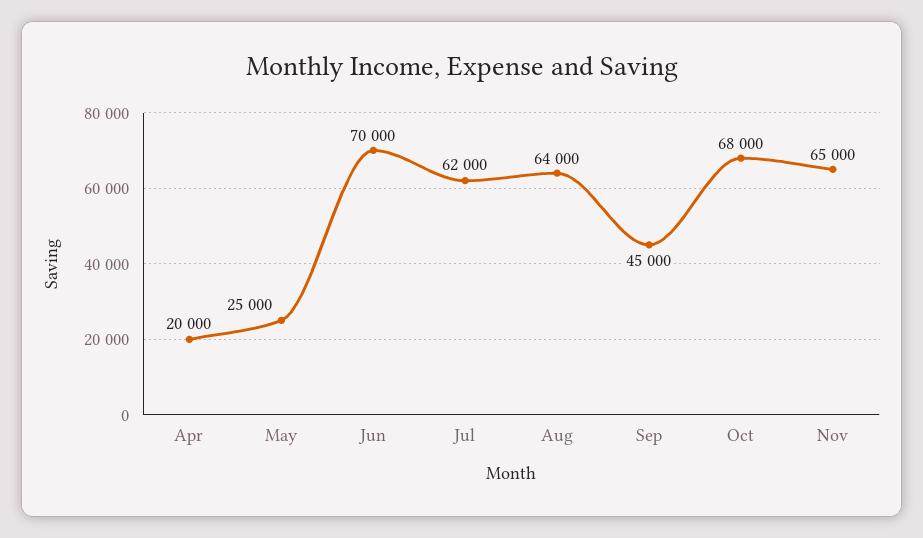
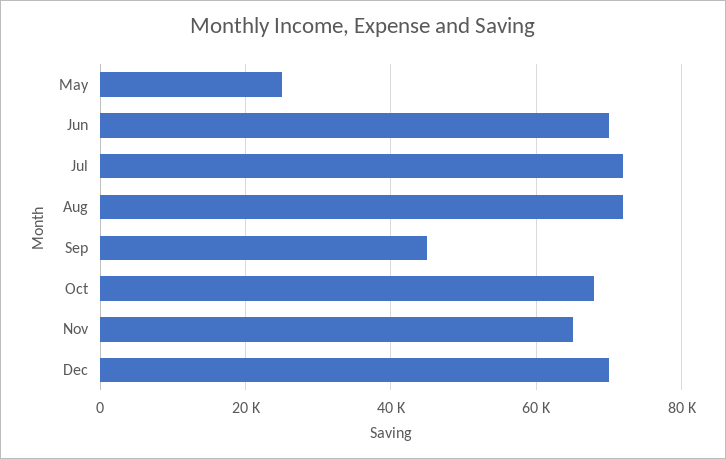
Apr: 20000 -> none
Jul: 62000 -> 72000
Aug: 64000 -> 72000
Dec: none -> 70000

